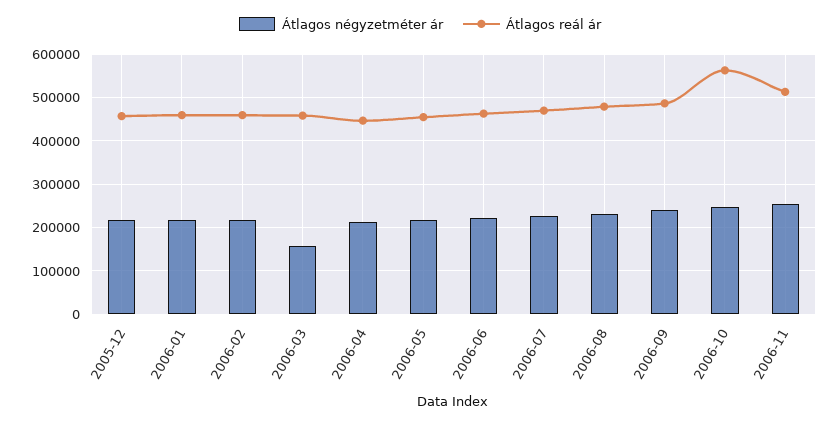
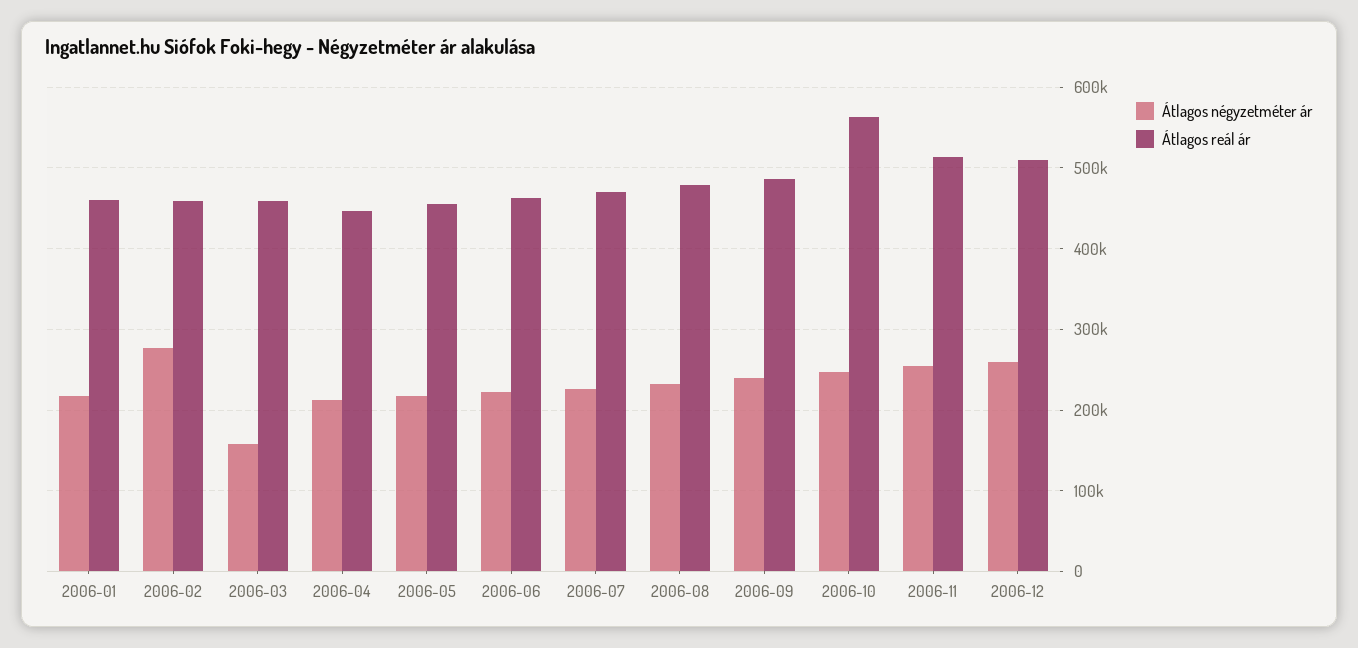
Átlagos négyzetméter ár, 2005-12: 220000 -> none
Átlagos reál ár, 2005-12: 460000 -> none
Átlagos négyzetméter ár, 2006-02: 220000 -> 280000
Átlagos négyzetméter ár, 2006-12: none -> 260000
Átlagos reál ár, 2006-12: none -> 510000

